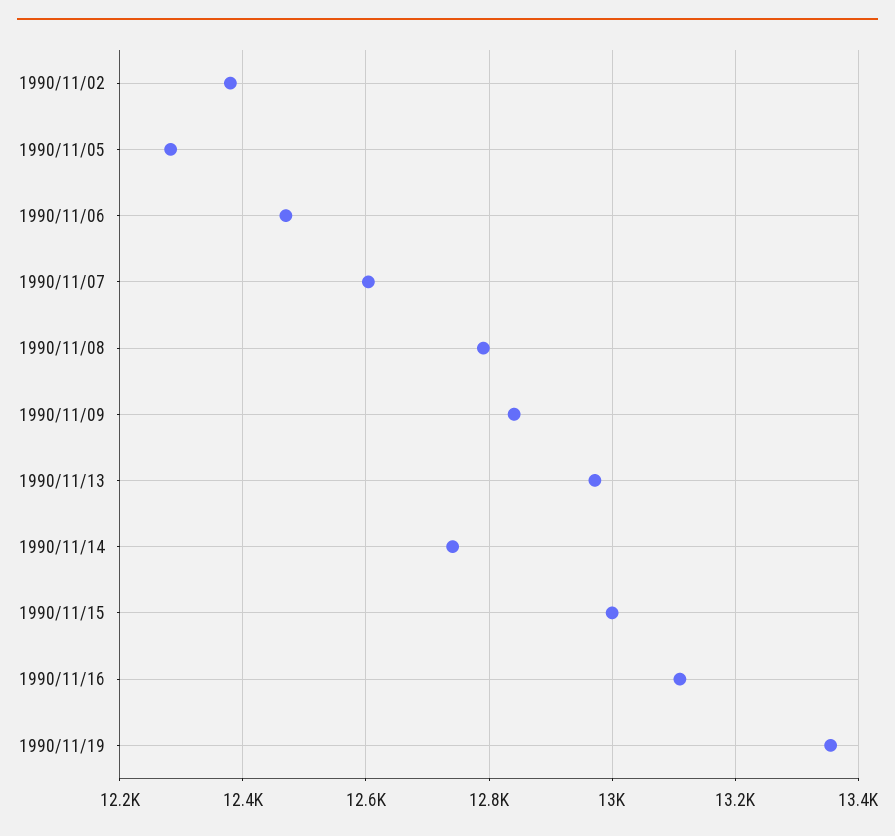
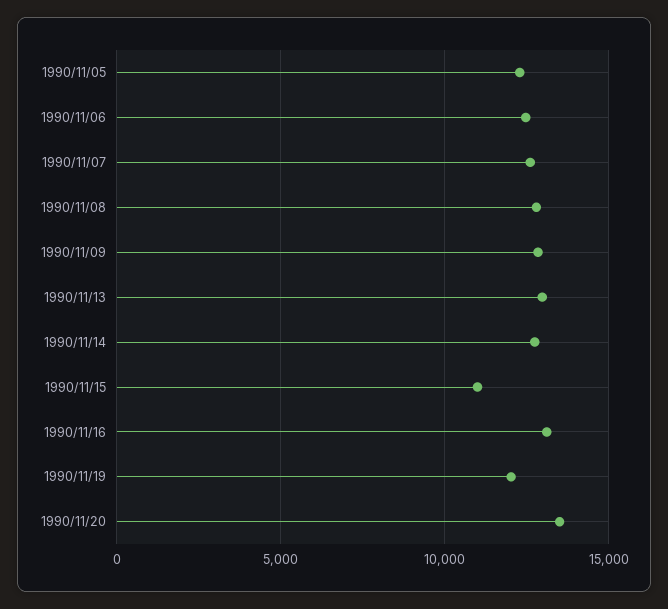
1990/11/02: 12380 -> none
1990/11/15: 13000 -> 11000
1990/11/19: 13360 -> 12000
1990/11/20: none -> 13500

